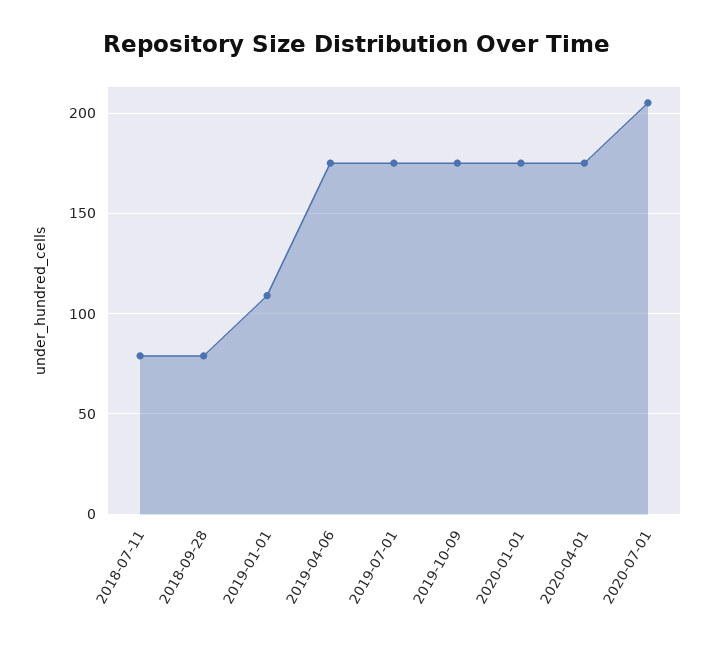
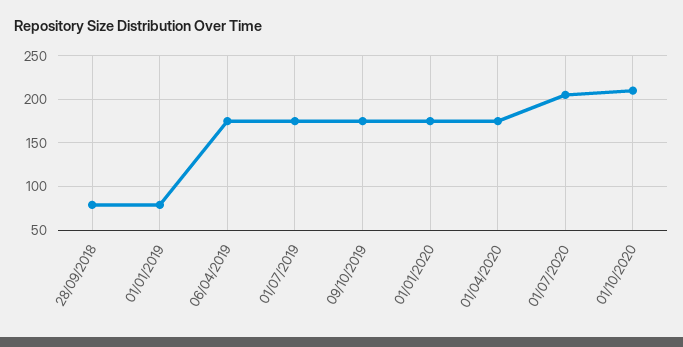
2018-07-11: 80 -> none
2019-01-01: 110 -> 80
01/10/2020: none -> 210

